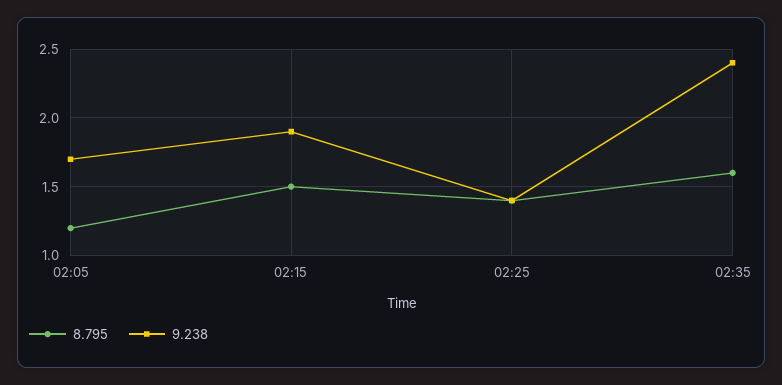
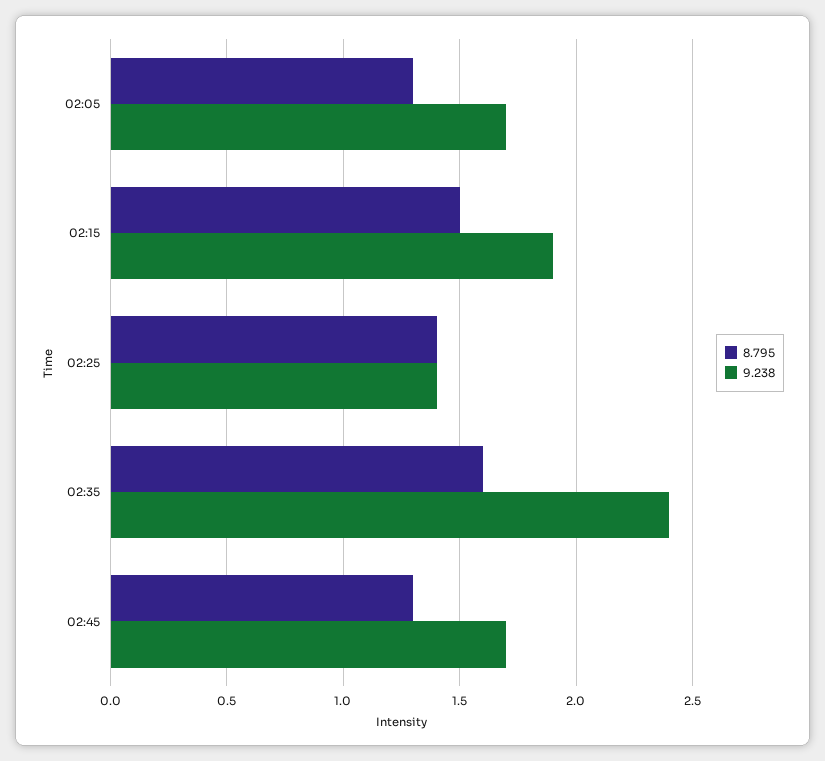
8.795, 02:05: 1.2 -> 1.3
8.795, 02:45: none -> 1.3
9.238, 02:45: none -> 1.7

